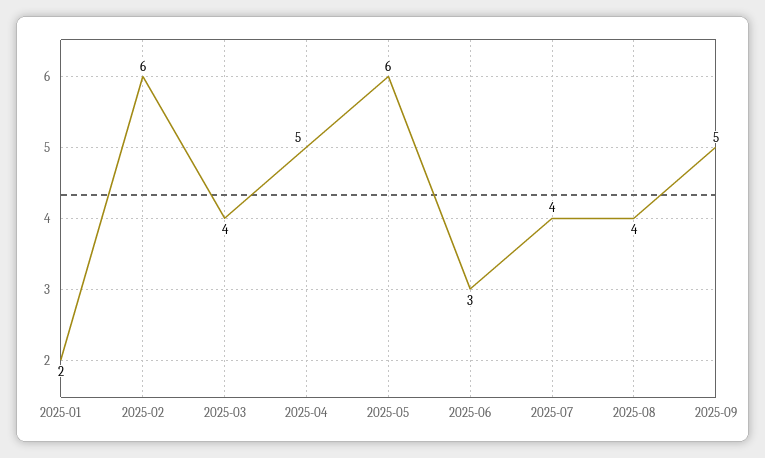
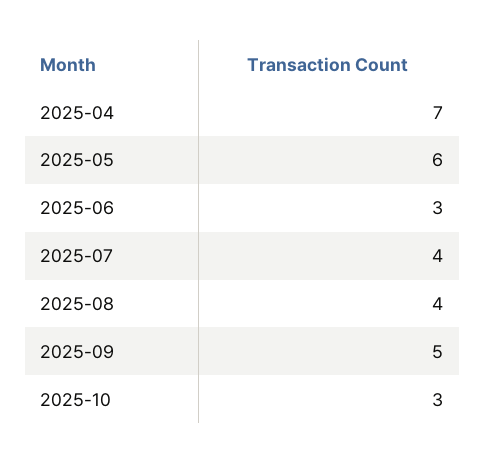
2025-01: 2 -> none
2025-02: 6 -> none
2025-03: 4 -> none
2025-04: 5 -> 7
2025-10: none -> 3

